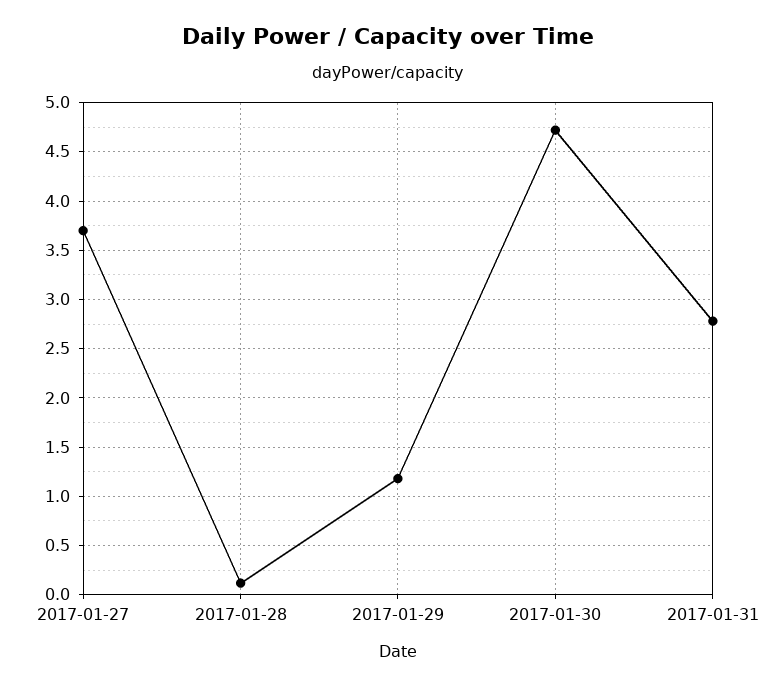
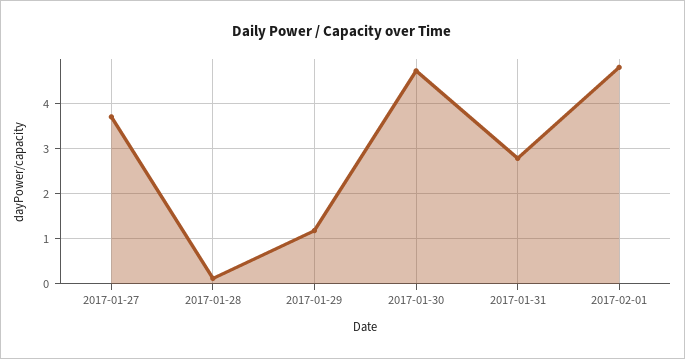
2017-02-01: none -> 4.8

